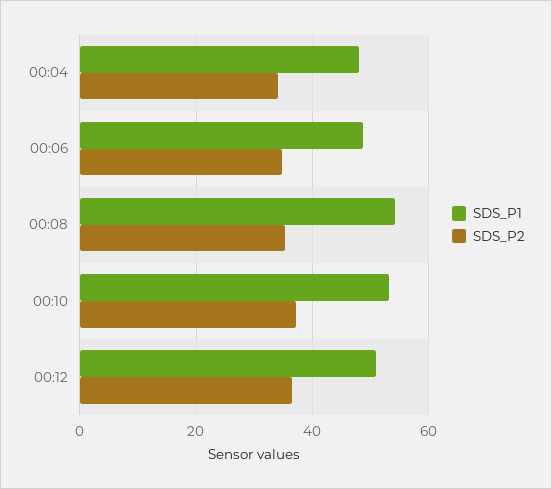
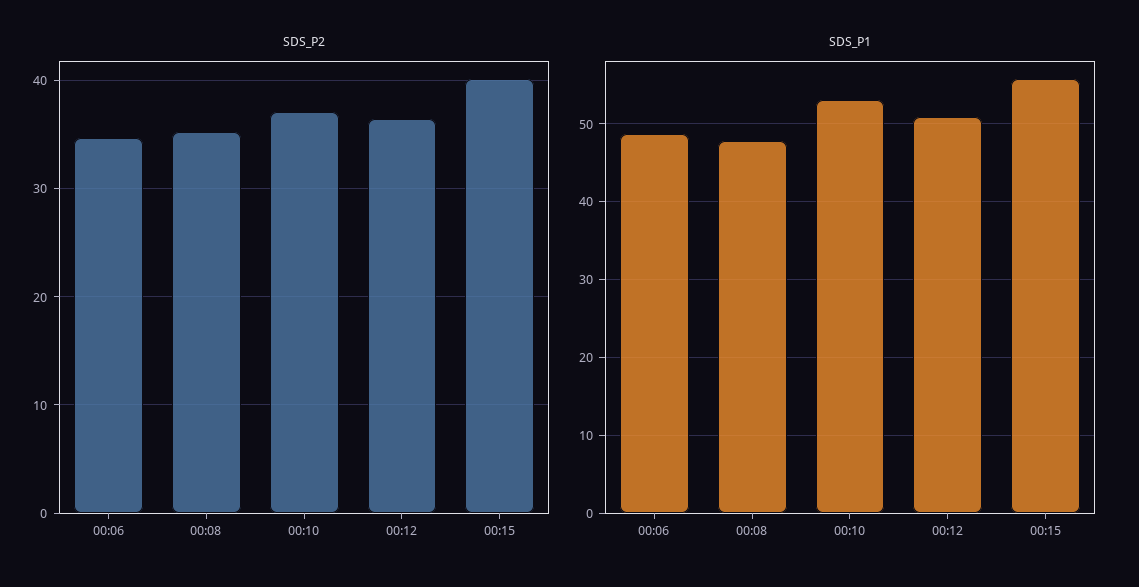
SDS_P1, 00:04: 48 -> none
SDS_P2, 00:04: 34 -> none
SDS_P1, 00:08: 54 -> 48
SDS_P2, 00:15: none -> 40
SDS_P1, 00:15: none -> 56

